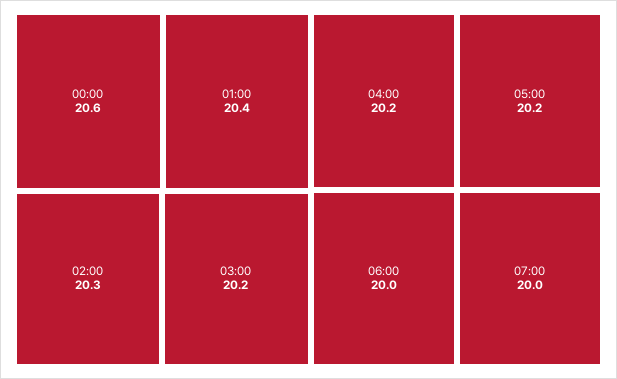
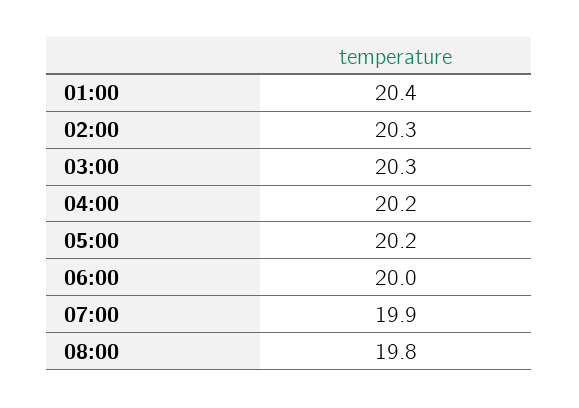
00:00: 20.6 -> none
03:00: 20.2 -> 20.3
07:00: 20 -> 19.9
08:00: none -> 19.8

